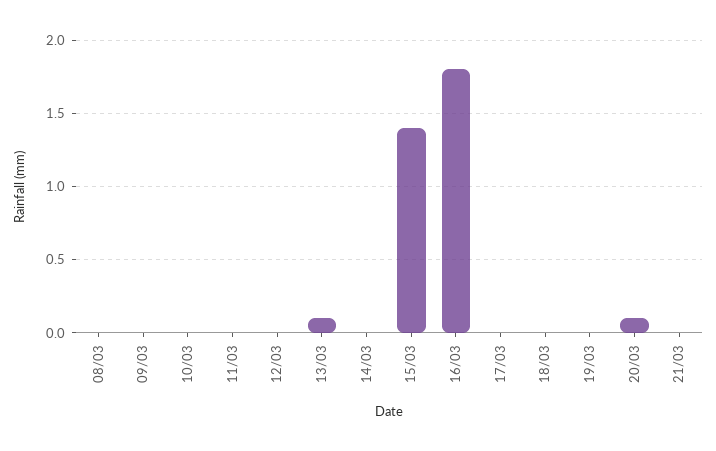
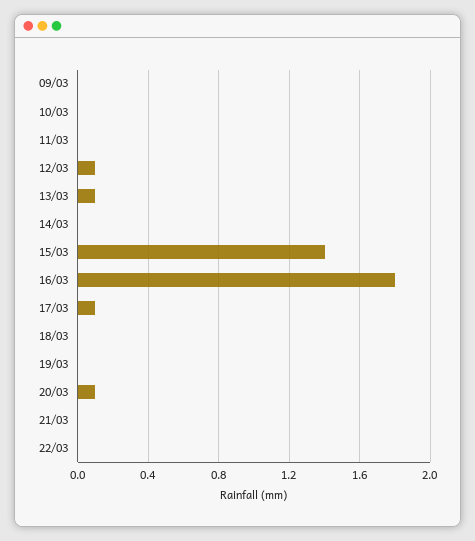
08/03: 0 -> none
12/03: 0 -> 0.1
17/03: 0 -> 0.1
22/03: none -> 0

